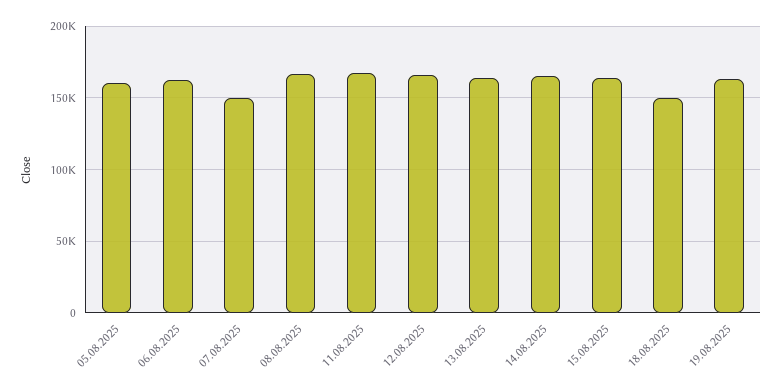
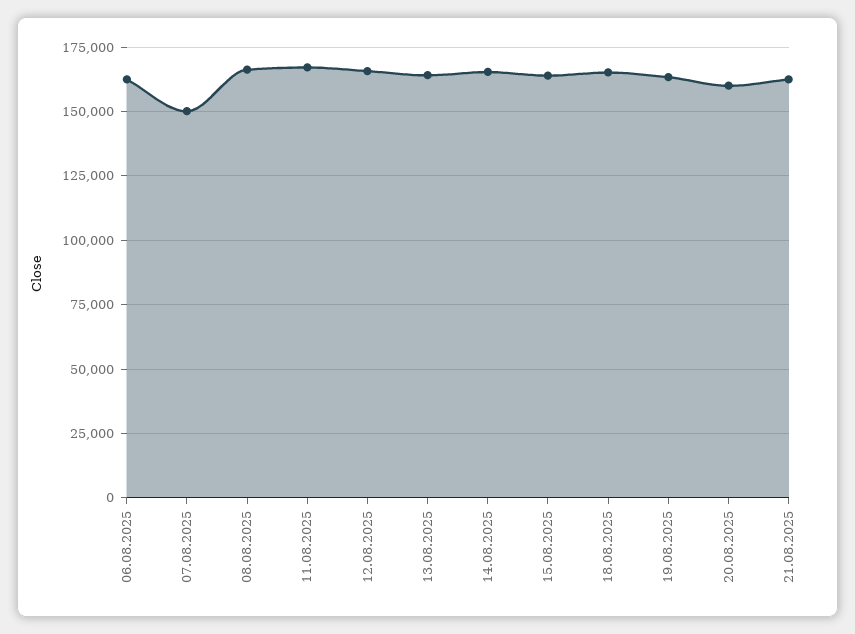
05.08.2025: 160000 -> none
18.08.2025: 150000 -> 165000
20.08.2025: none -> 160000
21.08.2025: none -> 162500

